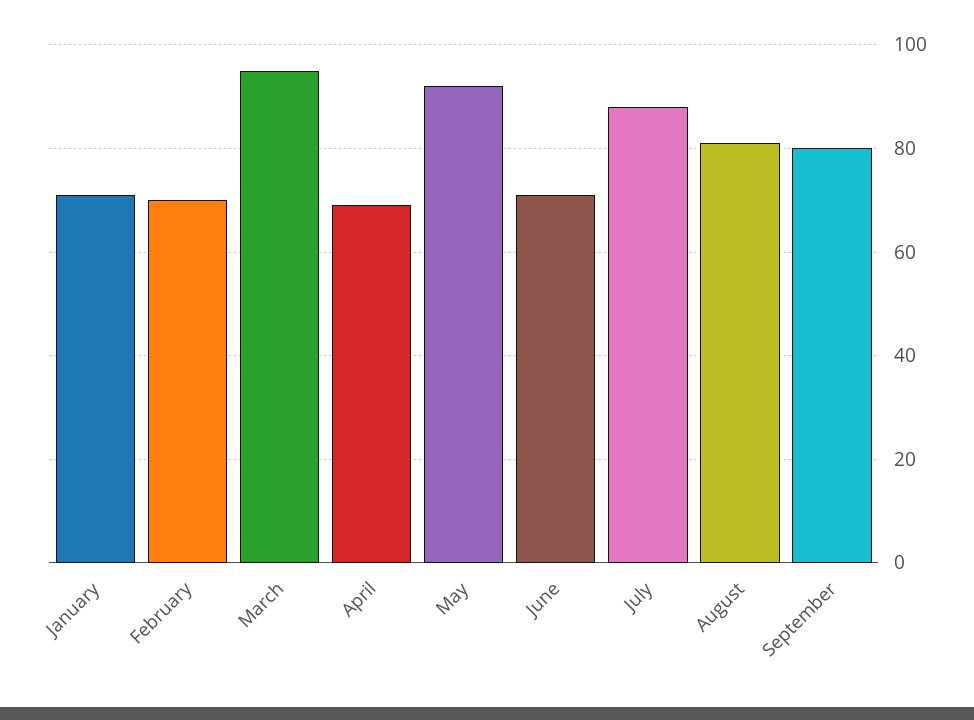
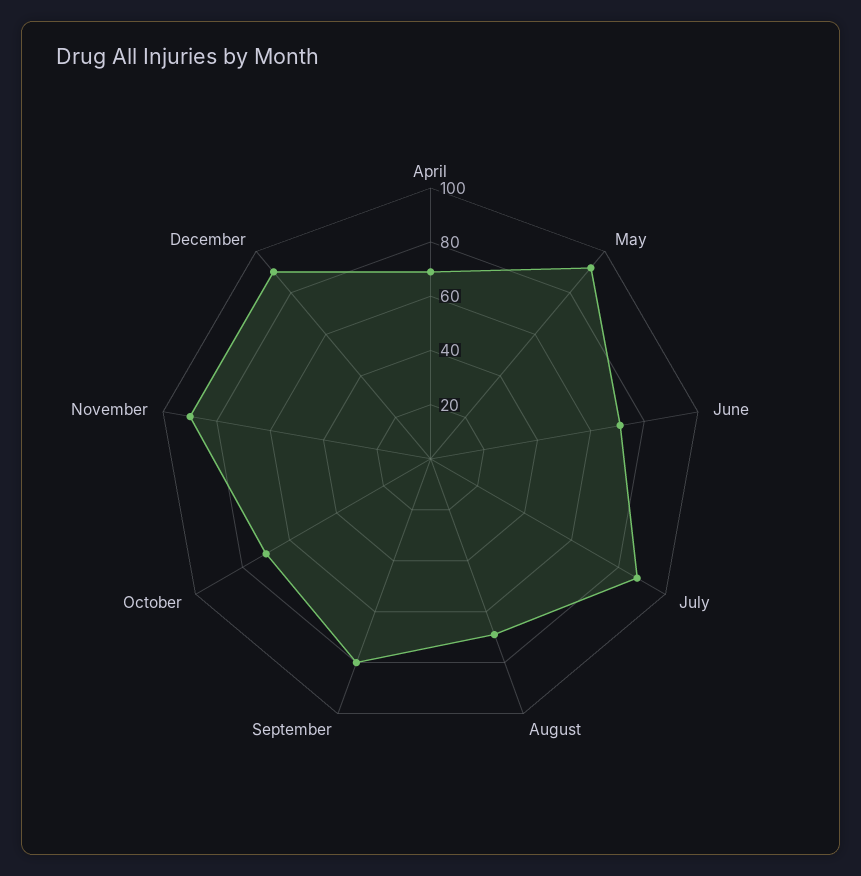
January: 70 -> none
February: 70 -> none
March: 95 -> none
August: 80 -> 70
October: none -> 70
November: none -> 90
December: none -> 90

